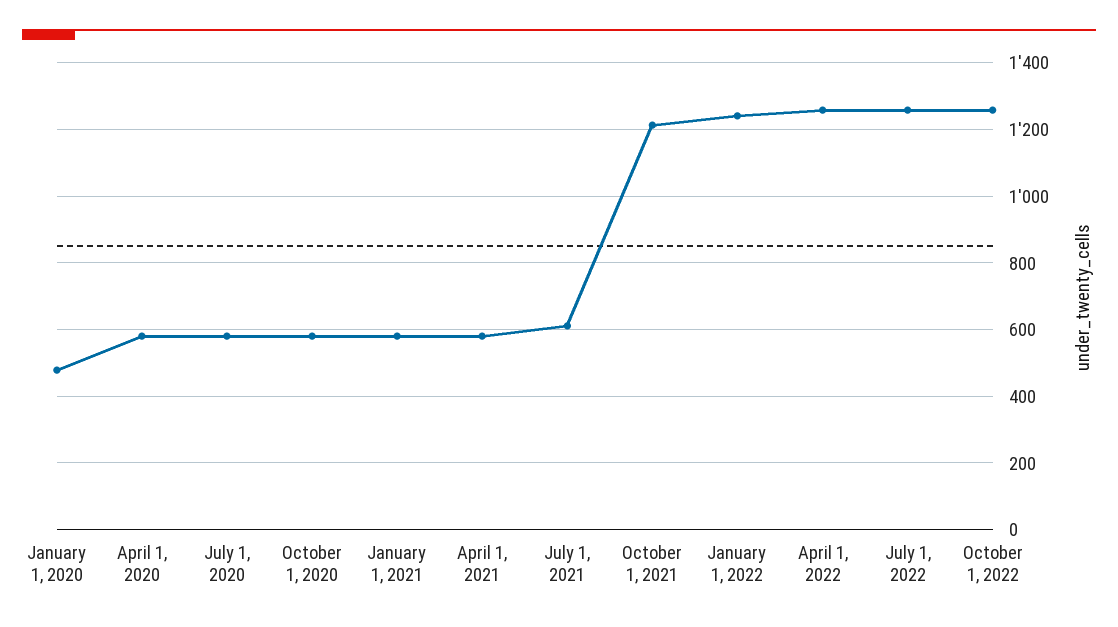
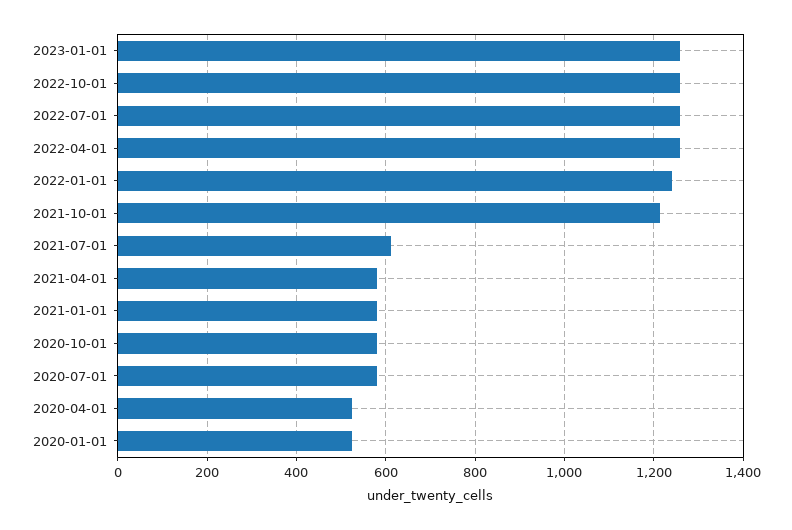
January 1, 2020: 480 -> 520
April 1, 2020: 580 -> 520
2023-01-01: none -> 1260

